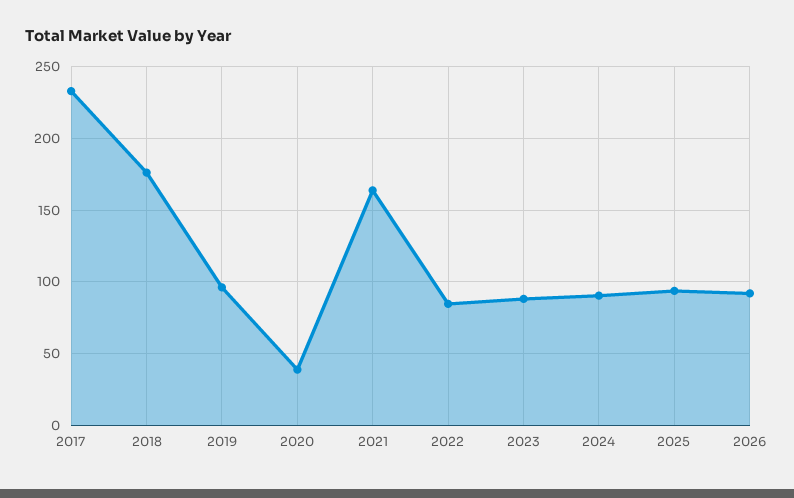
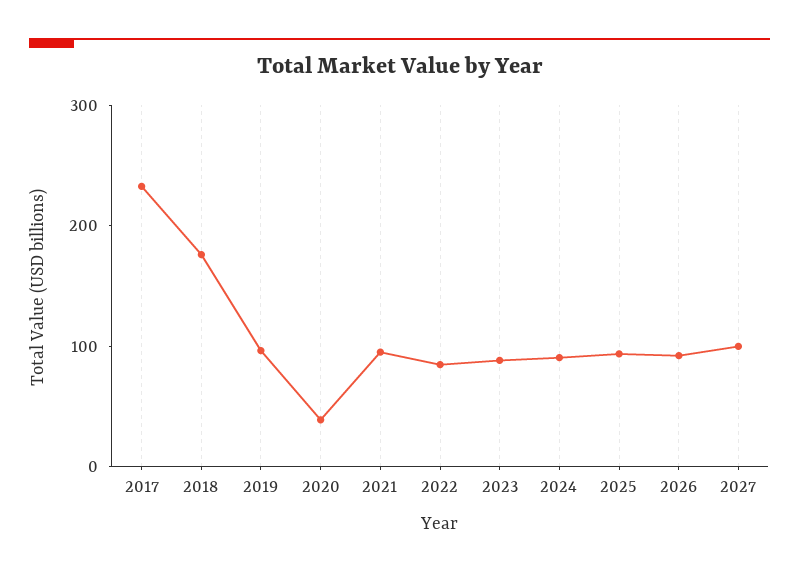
2021: 165 -> 100
2027: none -> 100

